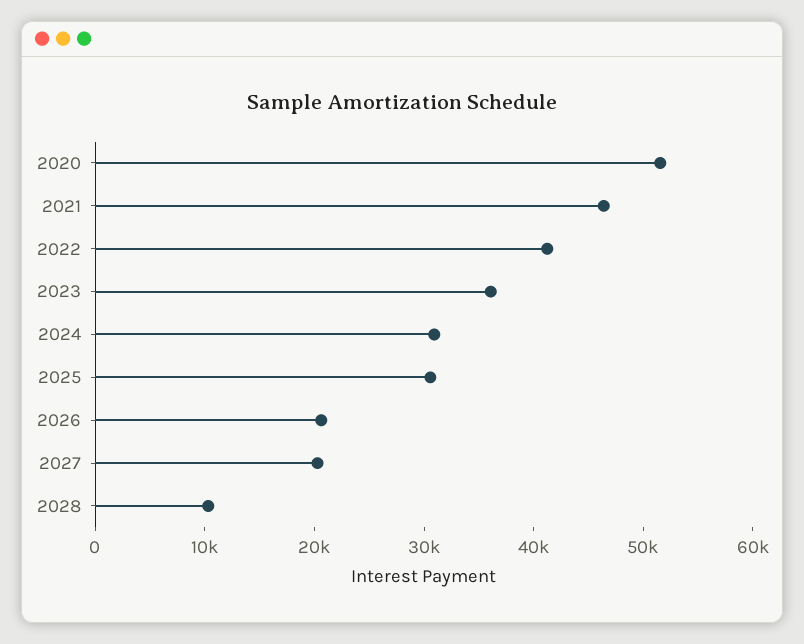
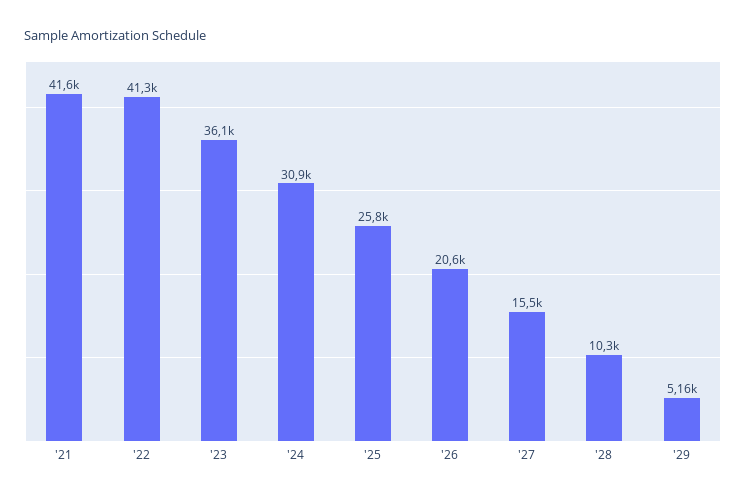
2020: 52000 -> none
2021: 46000 -> 41600
2025: 30000 -> 25800
2027: 20000 -> 15500
'29: none -> 5160

